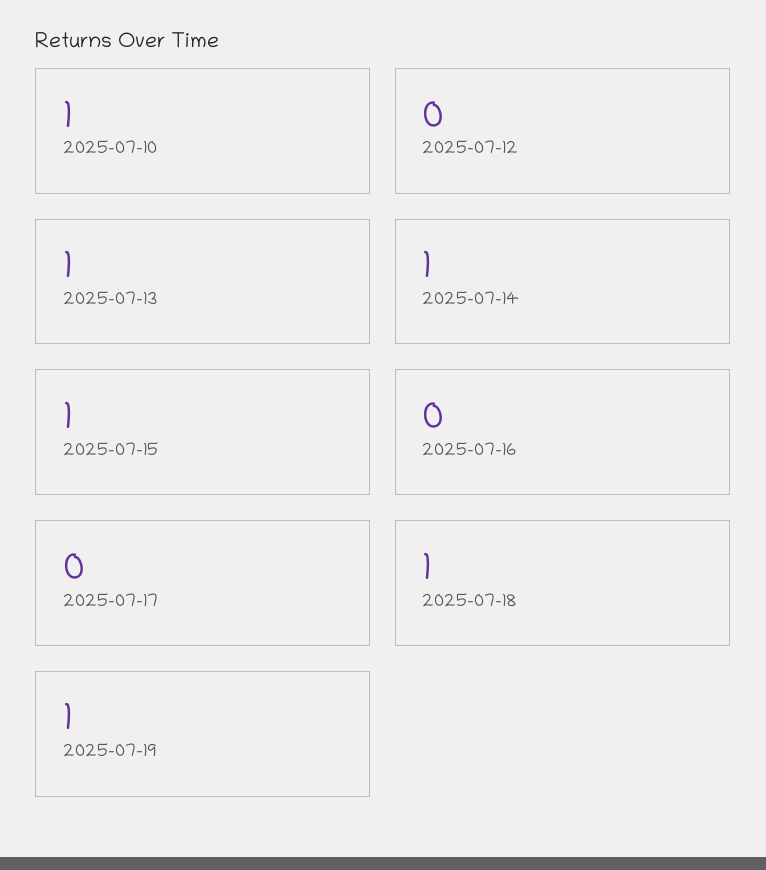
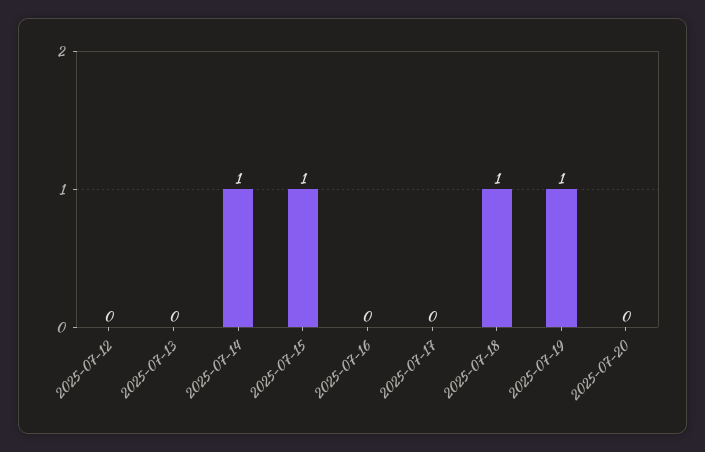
2025-07-10: 1 -> none
2025-07-13: 1 -> 0
2025-07-20: none -> 0

